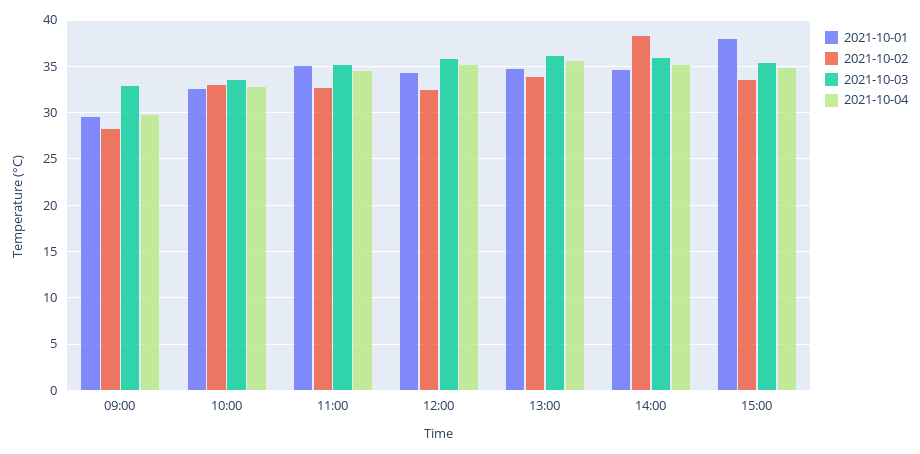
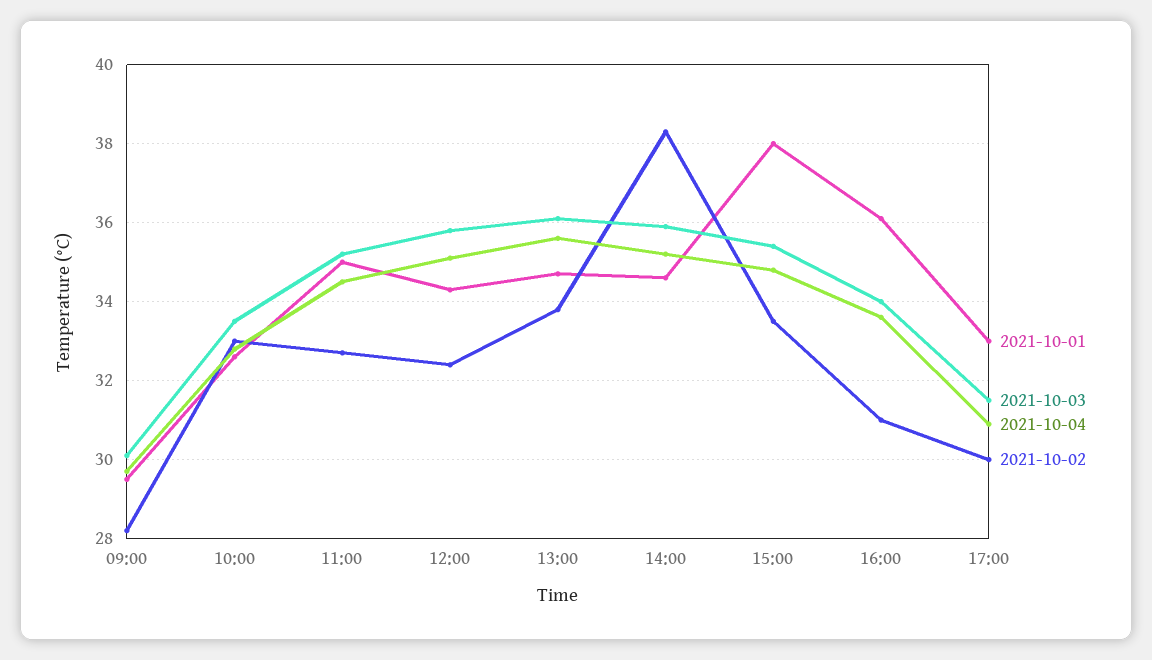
2021-10-03, 09:00: 33 -> 30
2021-10-01, 16:00: none -> 36
2021-10-03, 16:00: none -> 34
2021-10-04, 16:00: none -> 33.5
2021-10-02, 16:00: none -> 31
2021-10-01, 17:00: none -> 33
2021-10-03, 17:00: none -> 31.5
2021-10-04, 17:00: none -> 31
2021-10-02, 17:00: none -> 30

